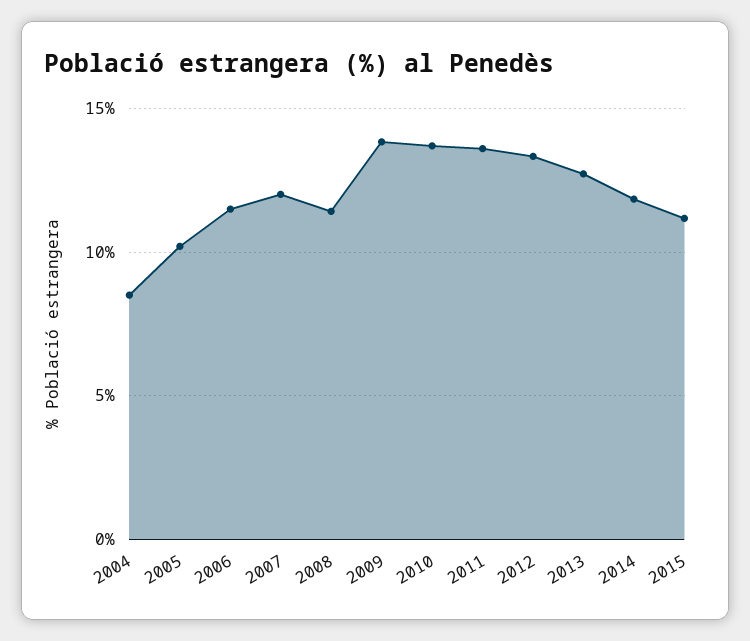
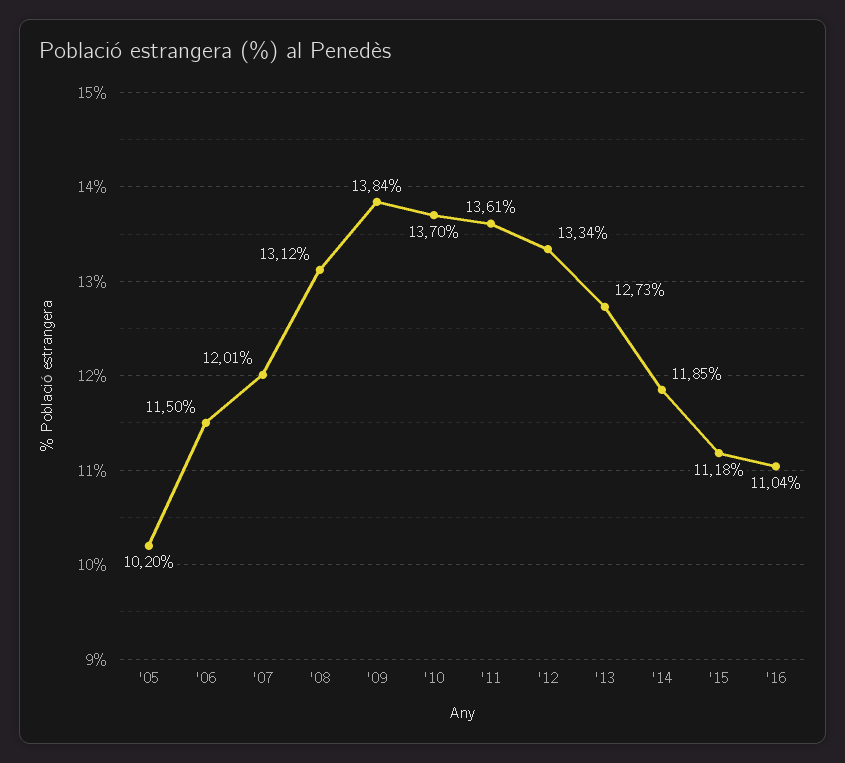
2004: 8.5 -> none
2008: 11.5 -> 13.12
'16: none -> 11.04

